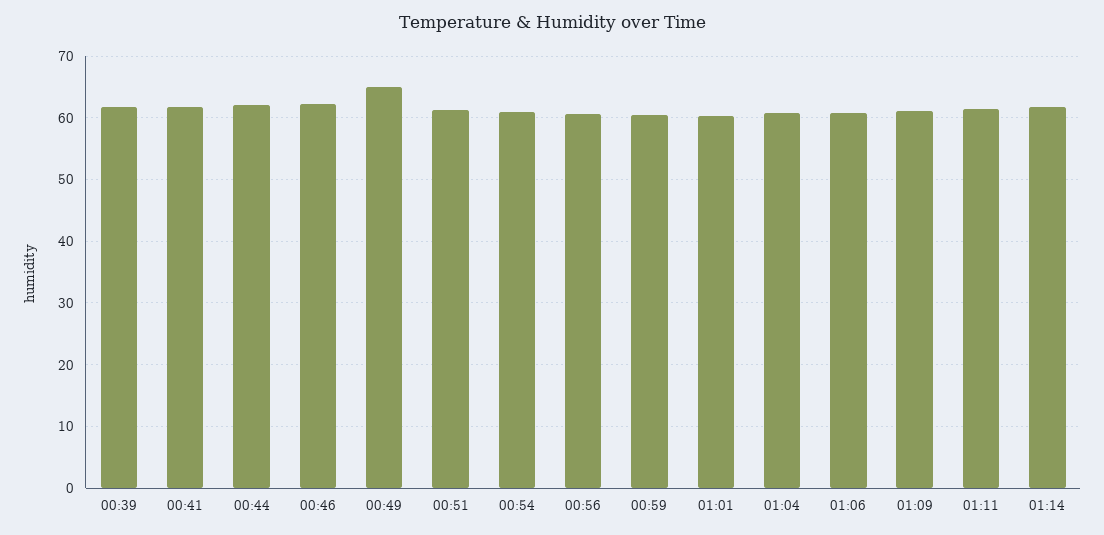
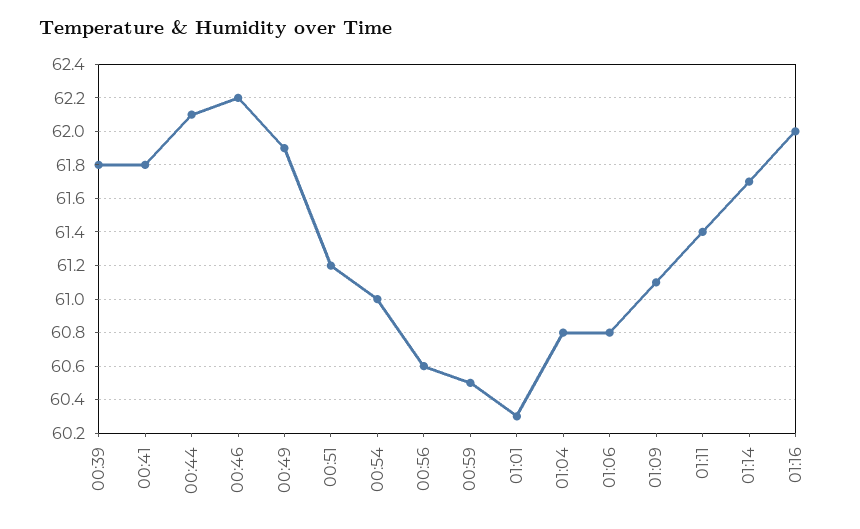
00:49: 65 -> 61.9
01:16: none -> 62

